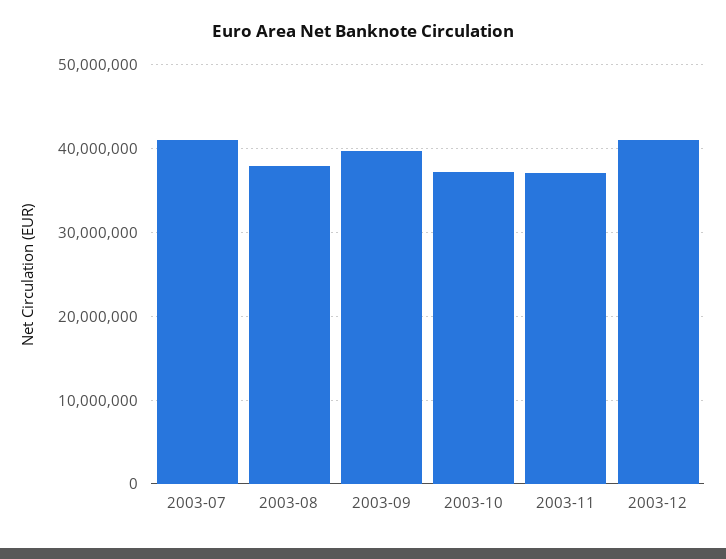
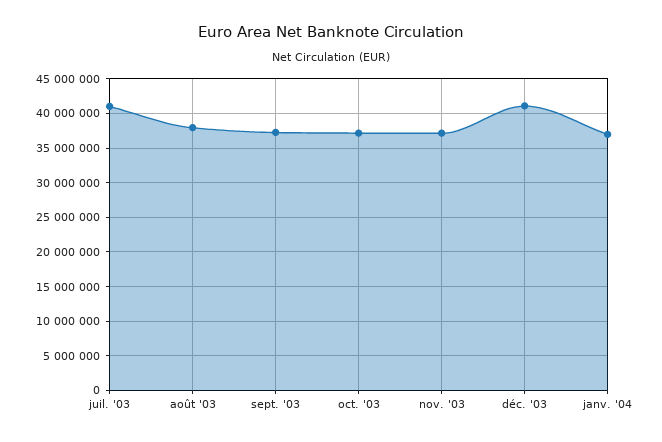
2003-09: 40000000 -> 37000000
janv. '04: none -> 37000000

